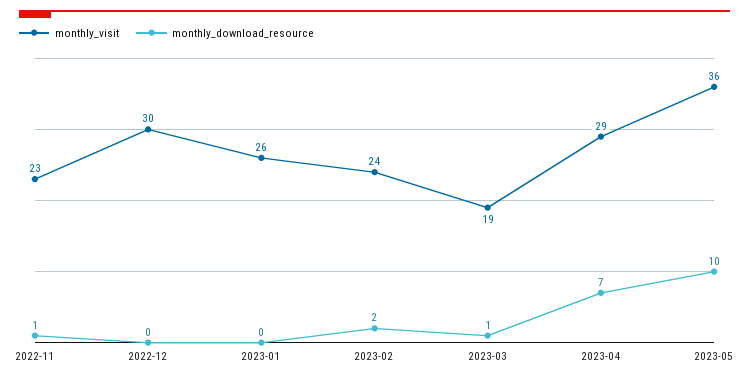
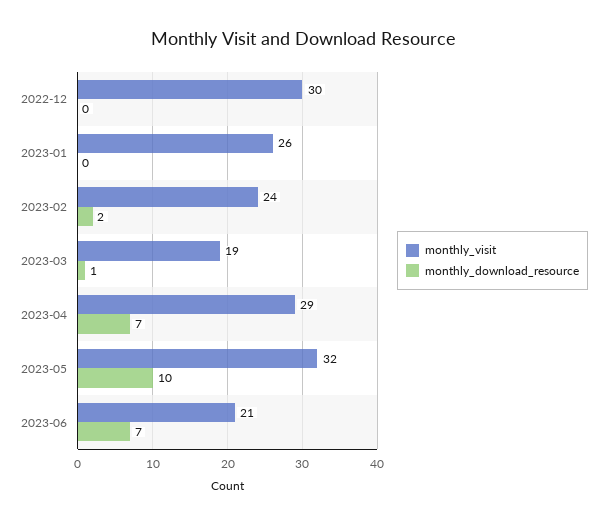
monthly_visit, 2022-11: 23 -> none
monthly_download_resource, 2022-11: 1 -> none
monthly_visit, 2023-05: 36 -> 32
monthly_visit, 2023-06: none -> 21
monthly_download_resource, 2023-06: none -> 7

